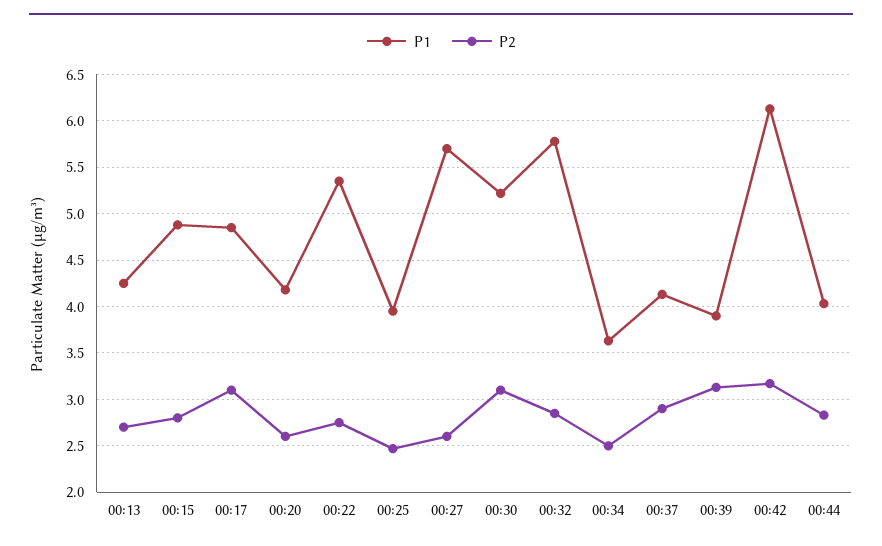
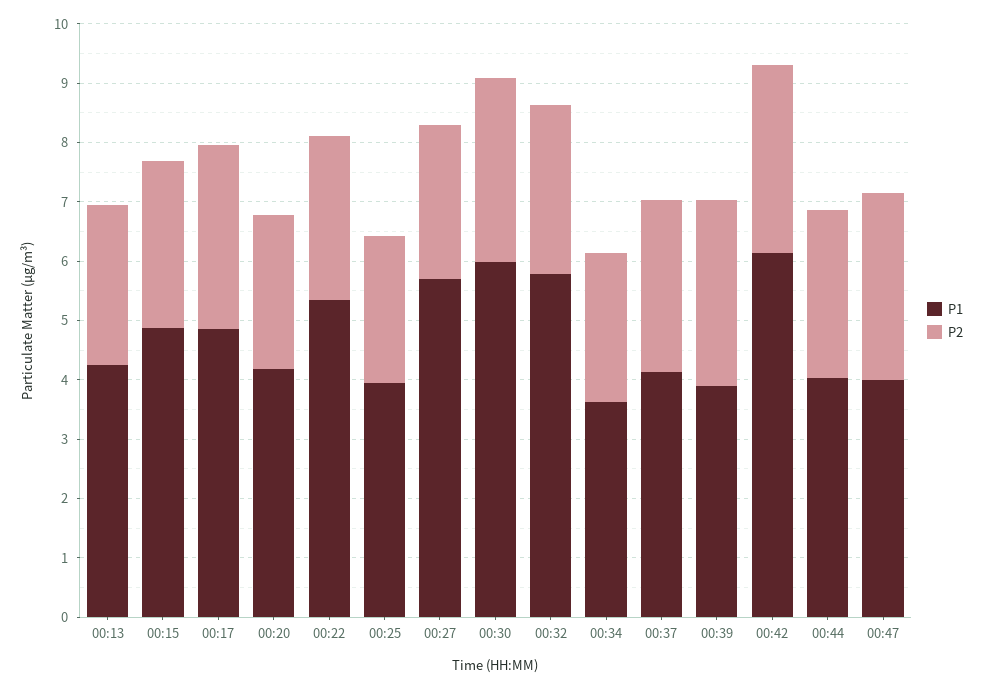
P1, 00:30: 5.2 -> 6
P1, 00:47: none -> 4
P2, 00:47: none -> 3.2

